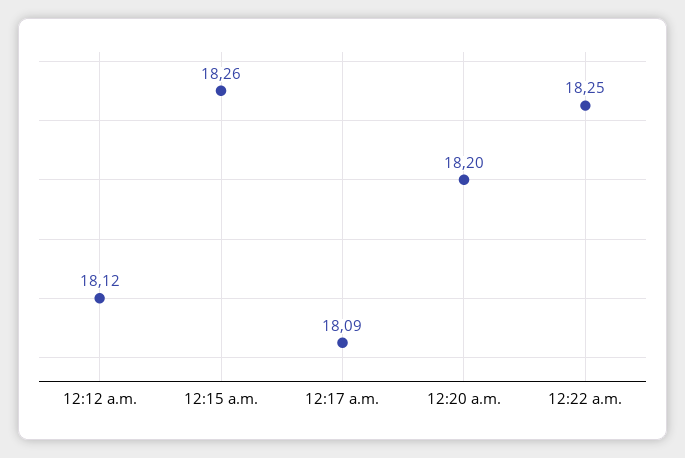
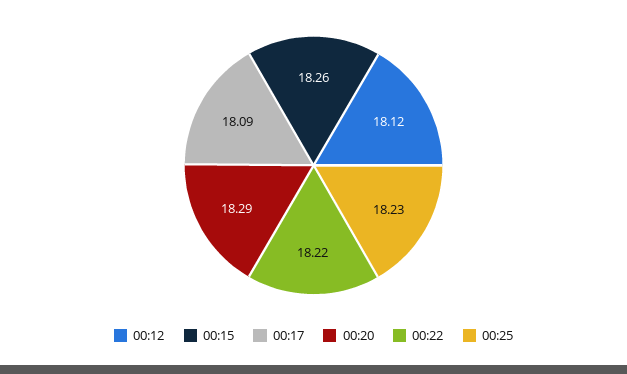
12:20 a.m.: 18.2 -> 18.29
12:22 a.m.: 18.25 -> 18.22
00:25: none -> 18.23

